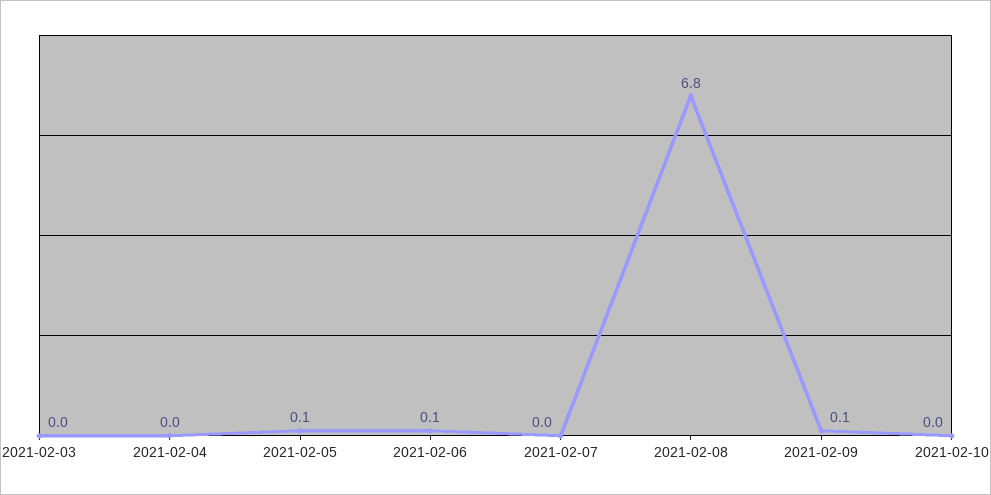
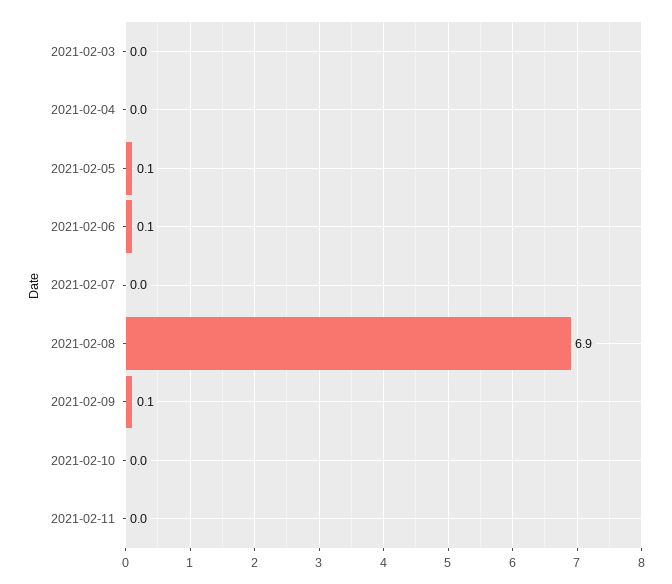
2021-02-08: 6.8 -> 6.9
2021-02-11: none -> 0

